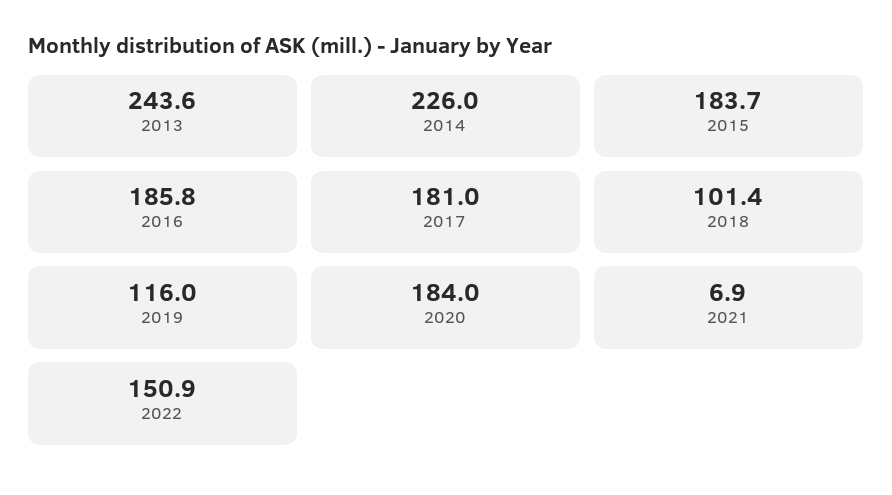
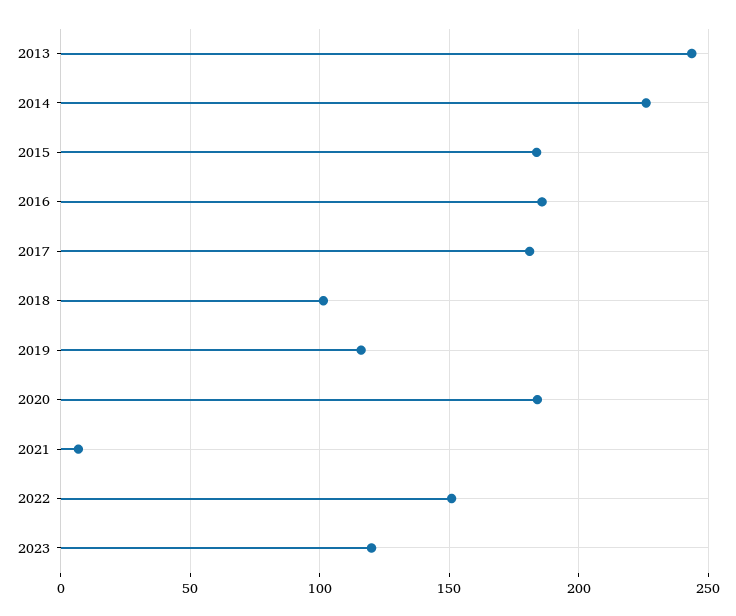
2023: none -> 120

